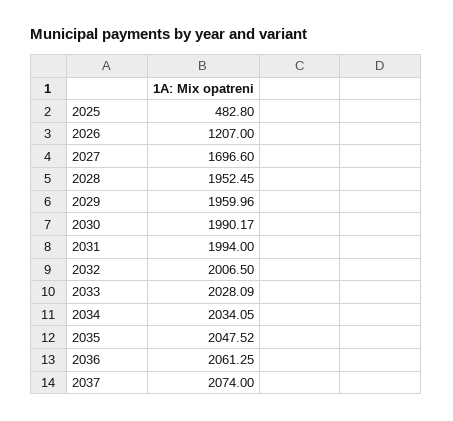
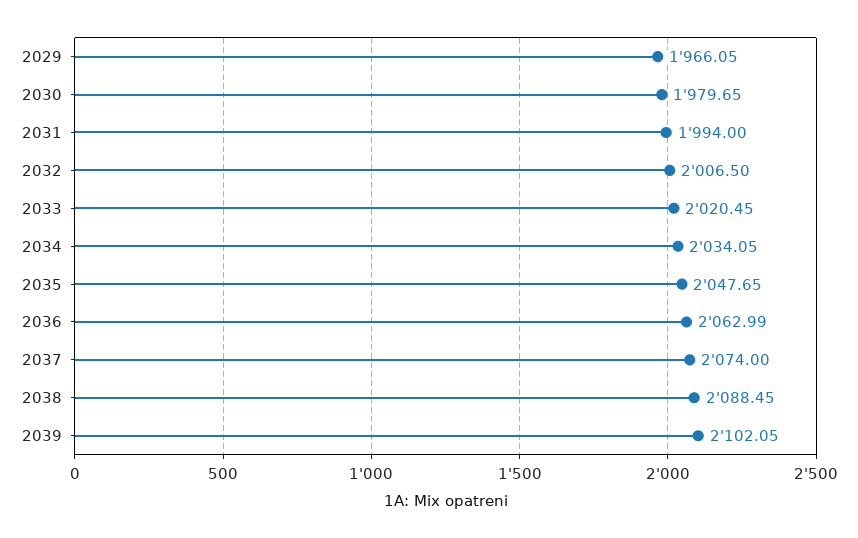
2025: 482.8 -> none
2026: 1207 -> none
2027: 1696.6 -> none
2028: 1952.45 -> none
2029: 1959.96 -> 1966.05
2030: 1990.17 -> 1979.65
2033: 2028.09 -> 2020.45
2035: 2047.52 -> 2047.65
2036: 2061.25 -> 2062.99
2038: none -> 2088.45
2039: none -> 2102.05

